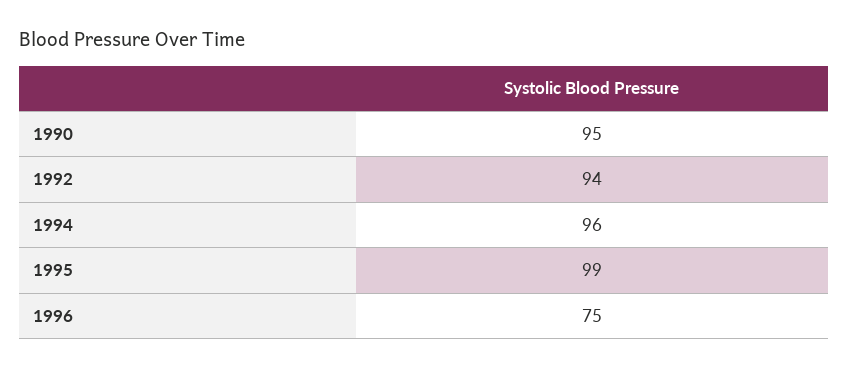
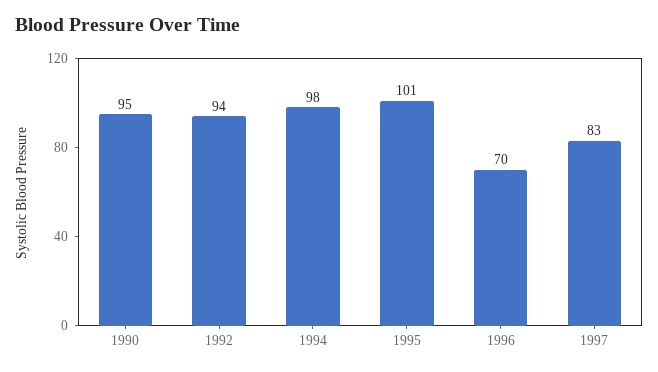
1994: 96 -> 98
1995: 99 -> 101
1996: 75 -> 70
1997: none -> 83

